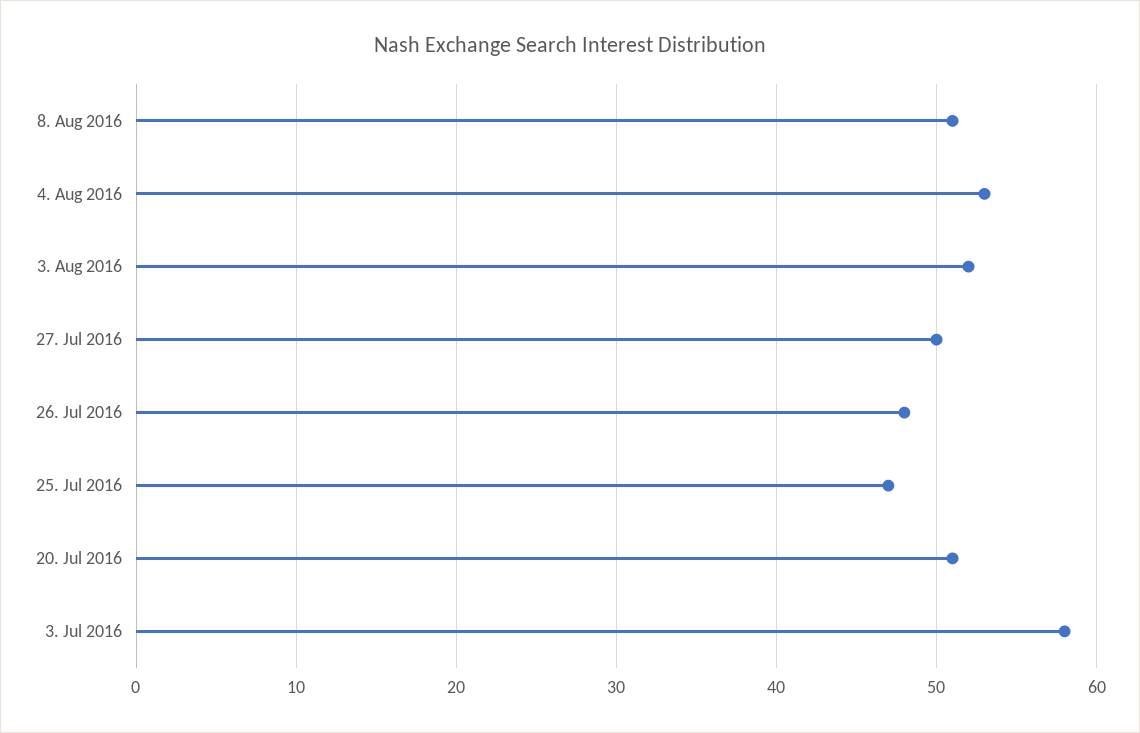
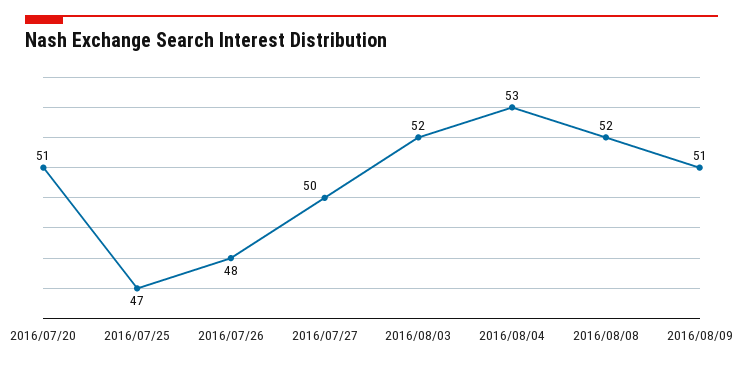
8. Aug 2016: 51 -> 52
3. Jul 2016: 58 -> none
2016/08/09: none -> 51

